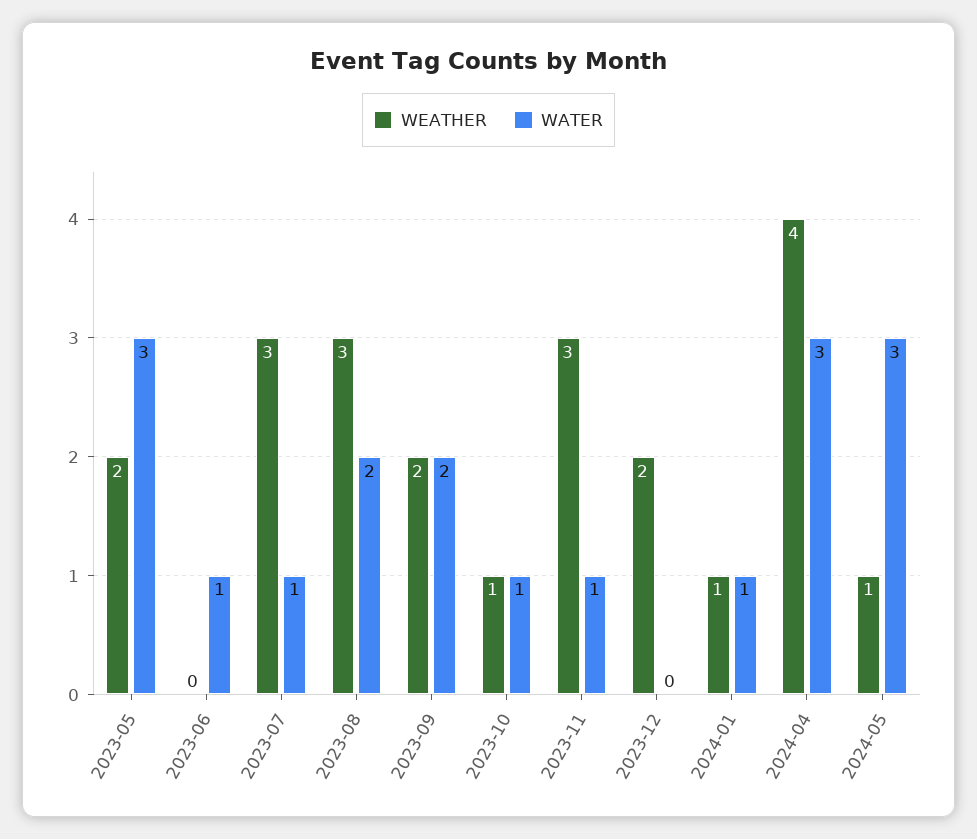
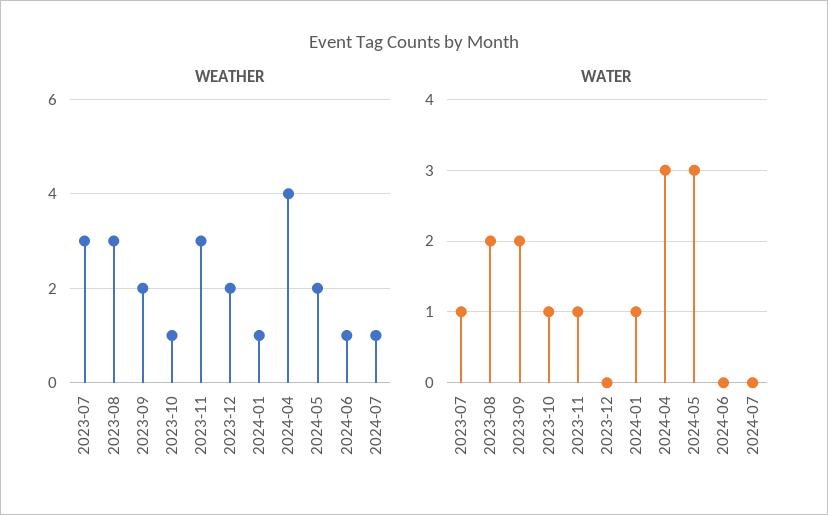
WEATHER, 2023-05: 2 -> none
WATER, 2023-05: 3 -> none
WEATHER, 2023-06: 0 -> none
WATER, 2023-06: 1 -> none
WEATHER, 2024-05: 1 -> 2
WEATHER, 2024-06: none -> 1
WEATHER, 2024-07: none -> 1
WATER, 2024-06: none -> 0
WATER, 2024-07: none -> 0

